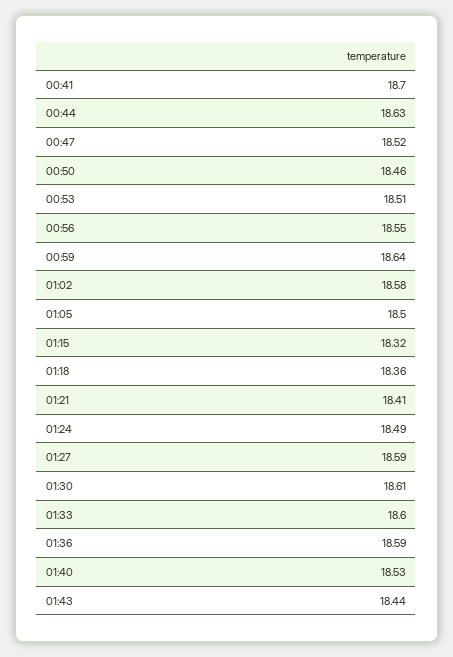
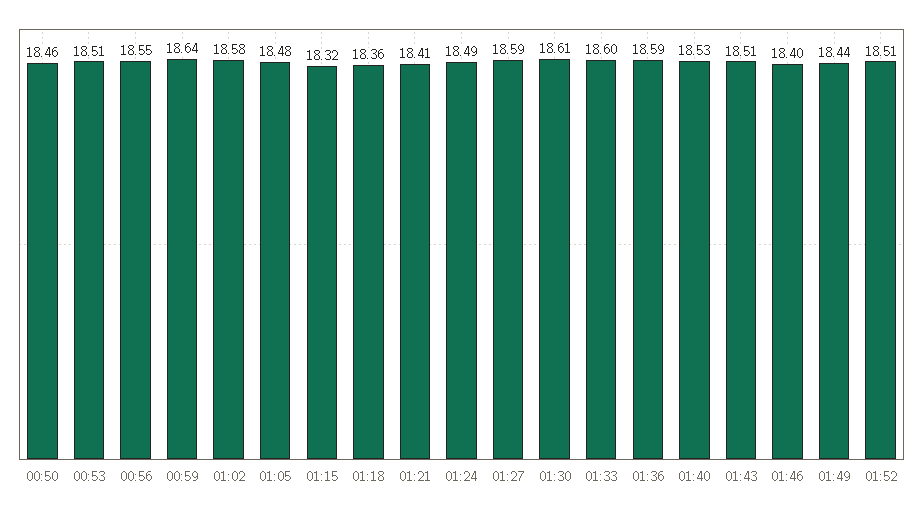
00:41: 18.7 -> none
00:44: 18.63 -> none
00:47: 18.52 -> none
01:05: 18.5 -> 18.48
01:43: 18.44 -> 18.51
01:46: none -> 18.4
01:49: none -> 18.44
01:52: none -> 18.51

